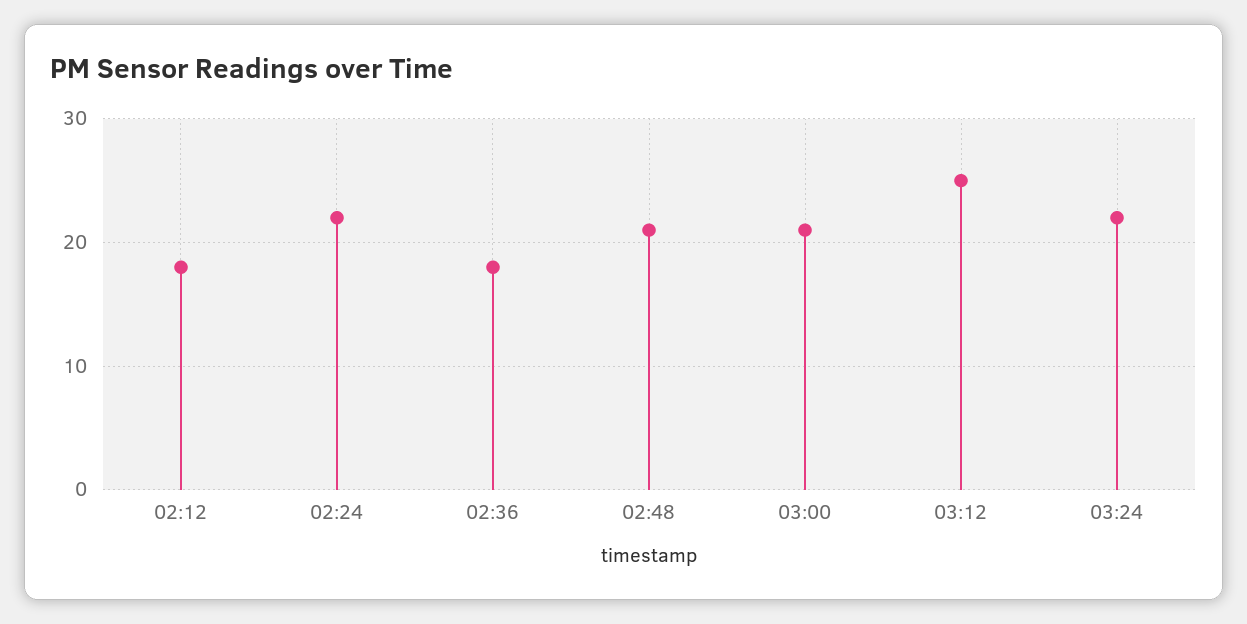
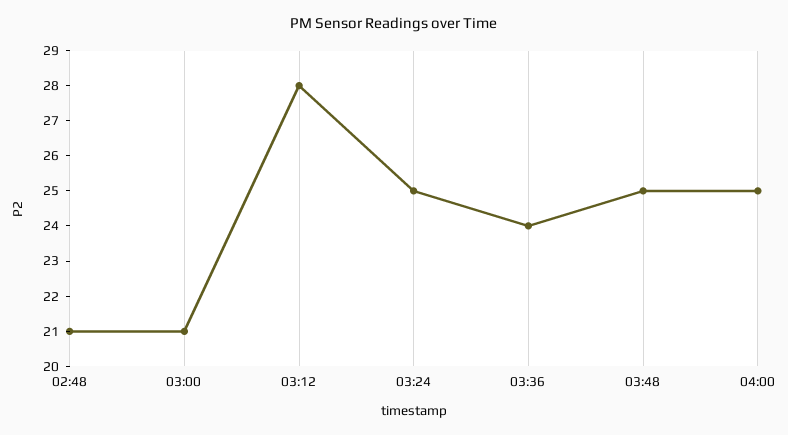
02:12: 18 -> none
02:24: 22 -> none
02:36: 18 -> none
03:12: 25 -> 28
03:24: 22 -> 25
03:36: none -> 24
03:48: none -> 25
04:00: none -> 25

